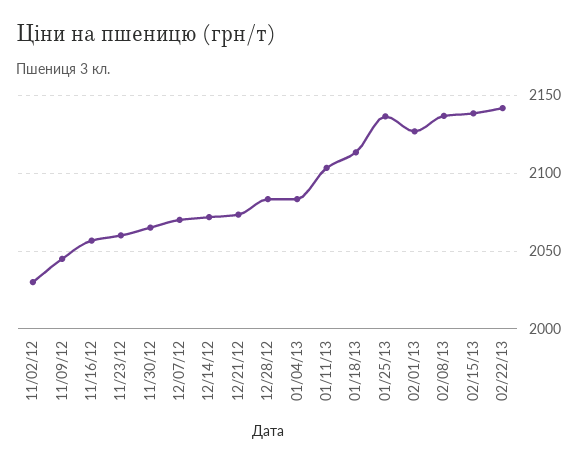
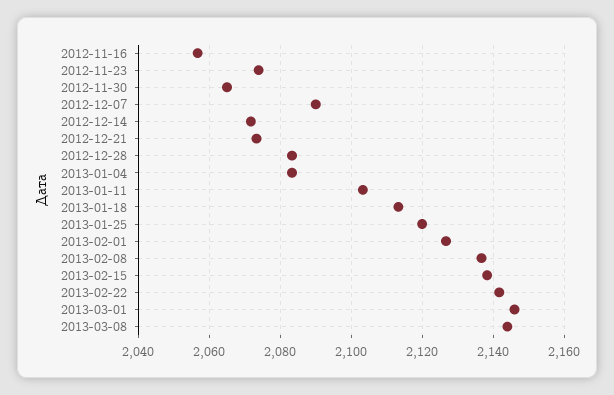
11/02/12: 2030 -> none
11/09/12: 2045 -> none
11/23/12: 2060 -> 2074
12/07/12: 2070 -> 2090
01/25/13: 2135 -> 2120
2013-03-01: none -> 2146
2013-03-08: none -> 2144

